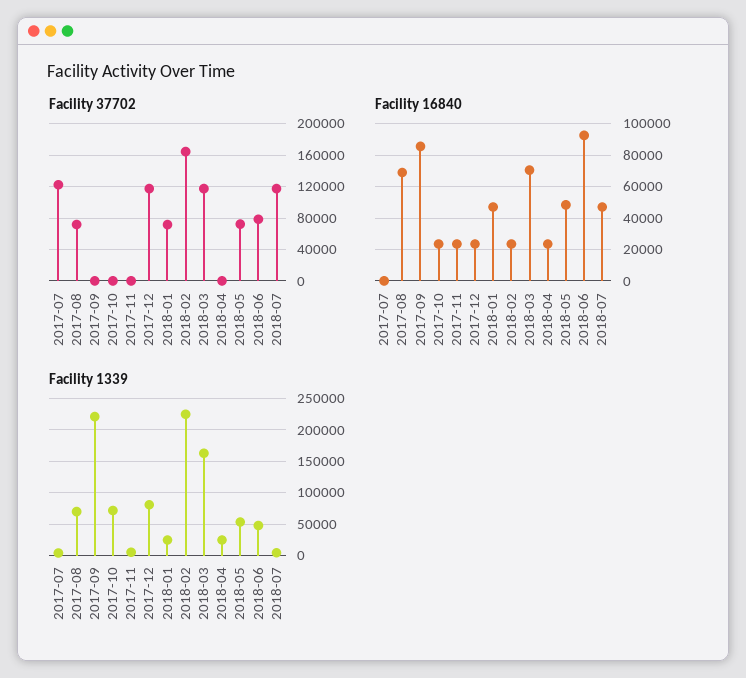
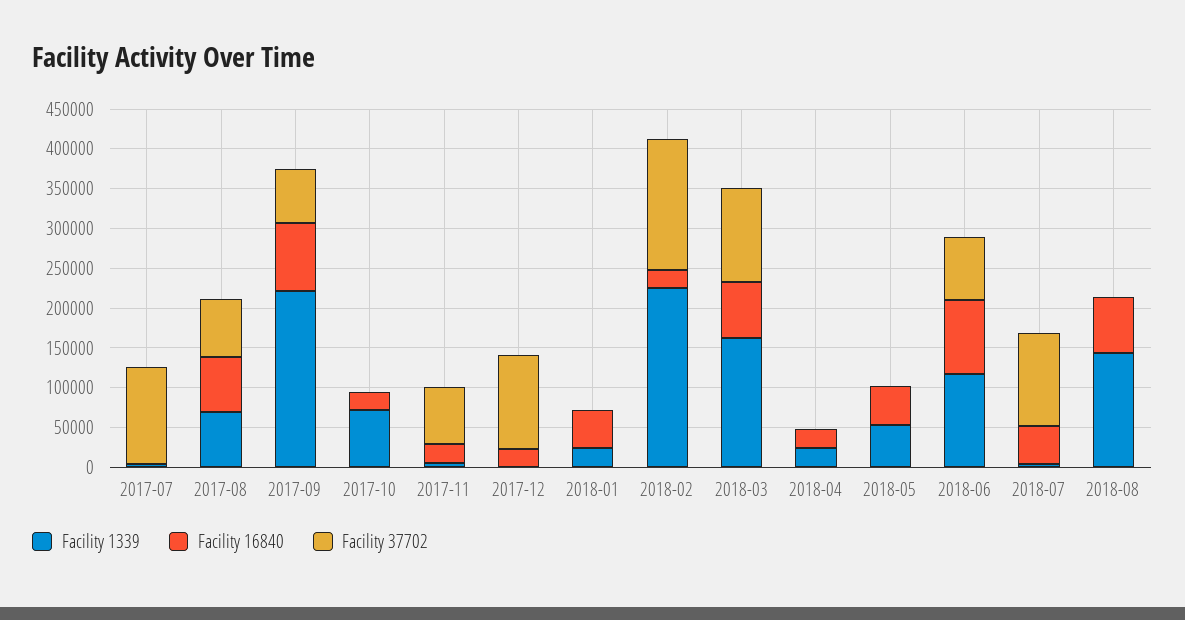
Facility 37702, 2017-09: 0 -> 75000
Facility 37702, 2017-11: 0 -> 75000
Facility 37702, 2018-01: 70000 -> 0
Facility 37702, 2018-05: 70000 -> 0
Facility 1339, 2017-12: 80000 -> 0
Facility 1339, 2018-06: 50000 -> 125000
Facility 1339, 2018-08: none -> 150000
Facility 16840, 2018-08: none -> 75000
Facility 37702, 2018-08: none -> 0

